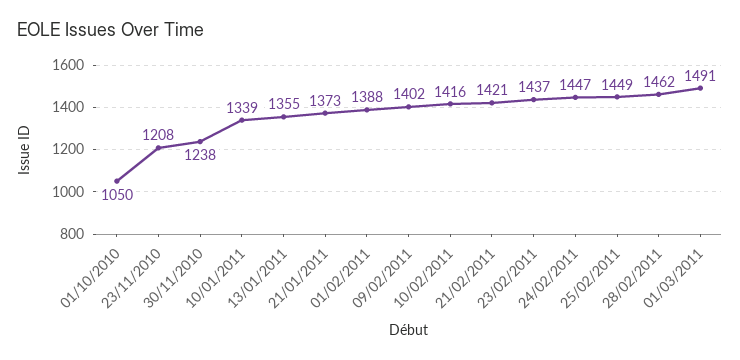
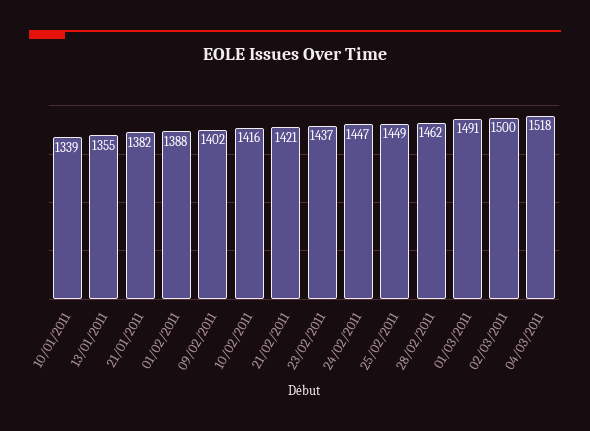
01/10/2010: 1050 -> none
23/11/2010: 1208 -> none
30/11/2010: 1238 -> none
21/01/2011: 1373 -> 1382
02/03/2011: none -> 1500
04/03/2011: none -> 1518

